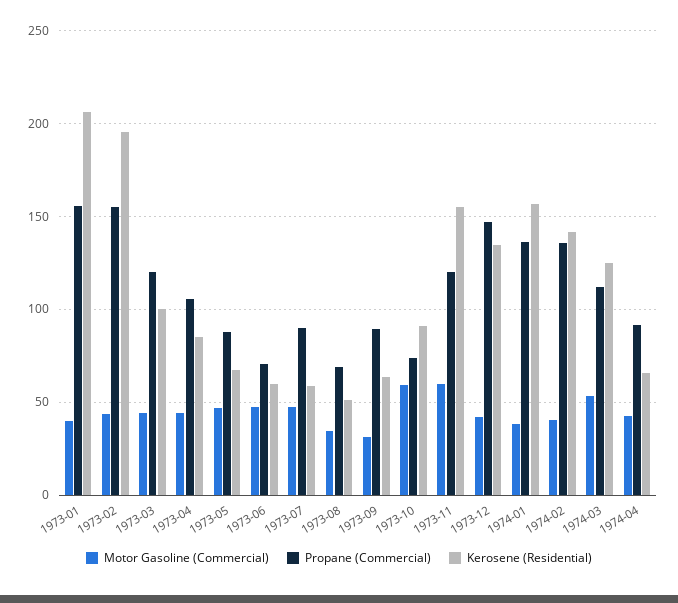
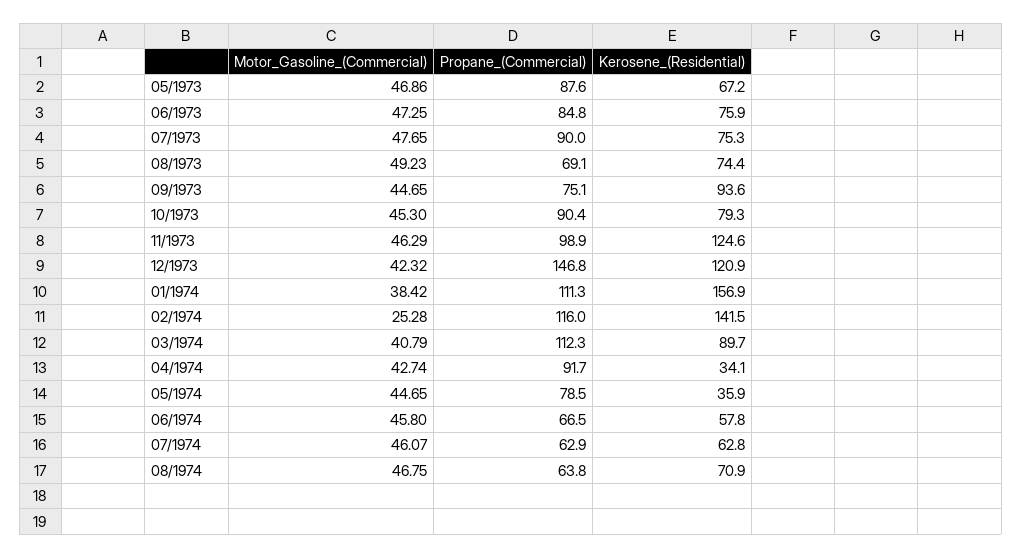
Motor Gasoline (Commercial), 1973-01: 40 -> none
Propane (Commercial), 1973-01: 155 -> none
Kerosene (Residential), 1973-01: 205 -> none
Motor Gasoline (Commercial), 1973-02: 45 -> none
Propane (Commercial), 1973-02: 155 -> none
Kerosene (Residential), 1973-02: 195 -> none
Motor Gasoline (Commercial), 1973-03: 45 -> none
Propane (Commercial), 1973-03: 120 -> none
Kerosene (Residential), 1973-03: 100 -> none
Motor Gasoline (Commercial), 1973-04: 45 -> none
Propane (Commercial), 1973-04: 105 -> none
Kerosene (Residential), 1973-04: 85 -> none
Propane (Commercial), 1973-06: 70 -> 84.8
Kerosene (Residential), 1973-06: 60 -> 75.9
Kerosene (Residential), 1973-07: 60 -> 75.3
Motor Gasoline (Commercial), 1973-08: 35 -> 49.23
Kerosene (Residential), 1973-08: 50 -> 74.4
Motor Gasoline (Commercial), 1973-09: 30 -> 44.65
Propane (Commercial), 1973-09: 90 -> 75.1
Kerosene (Residential), 1973-09: 65 -> 93.6
Motor Gasoline (Commercial), 1973-10: 60 -> 45.3
Propane (Commercial), 1973-10: 75 -> 90.4
Kerosene (Residential), 1973-10: 90 -> 79.3
Motor Gasoline (Commercial), 1973-11: 60 -> 46.29
Propane (Commercial), 1973-11: 120 -> 98.9
Kerosene (Residential), 1973-11: 155 -> 124.6
Kerosene (Residential), 1973-12: 135 -> 120.9
Propane (Commercial), 1974-01: 135 -> 111.3
Motor Gasoline (Commercial), 1974-02: 40 -> 25.28
Propane (Commercial), 1974-02: 135 -> 116
Motor Gasoline (Commercial), 1974-03: 55 -> 40.79
Kerosene (Residential), 1974-03: 125 -> 89.7
Kerosene (Residential), 1974-04: 65 -> 34.1
Motor Gasoline (Commercial), 05/1974: none -> 44.65
Propane (Commercial), 05/1974: none -> 78.5
Kerosene (Residential), 05/1974: none -> 35.9
Motor Gasoline (Commercial), 06/1974: none -> 45.8
Propane (Commercial), 06/1974: none -> 66.5
Kerosene (Residential), 06/1974: none -> 57.8
Motor Gasoline (Commercial), 07/1974: none -> 46.07
Propane (Commercial), 07/1974: none -> 62.9
Kerosene (Residential), 07/1974: none -> 62.8
Motor Gasoline (Commercial), 08/1974: none -> 46.75
Propane (Commercial), 08/1974: none -> 63.8
Kerosene (Residential), 08/1974: none -> 70.9

